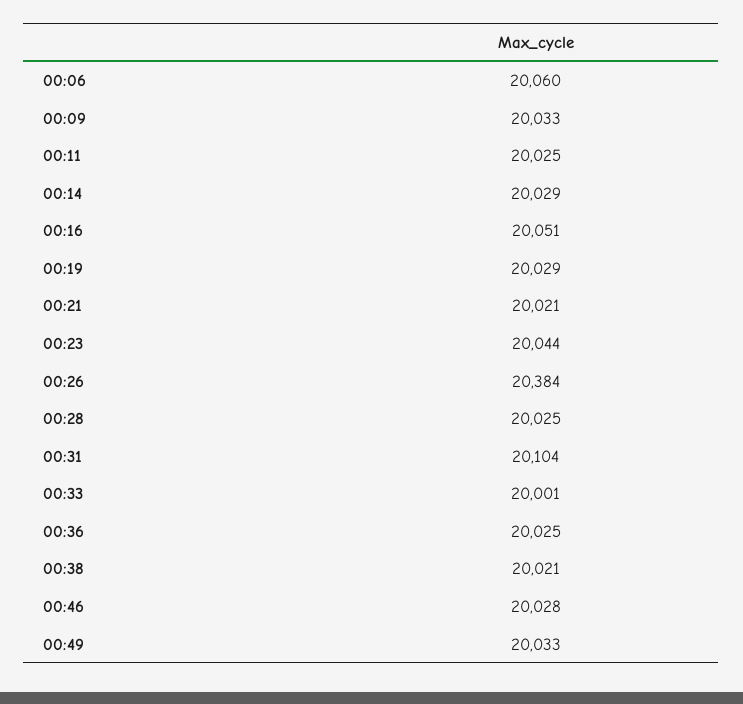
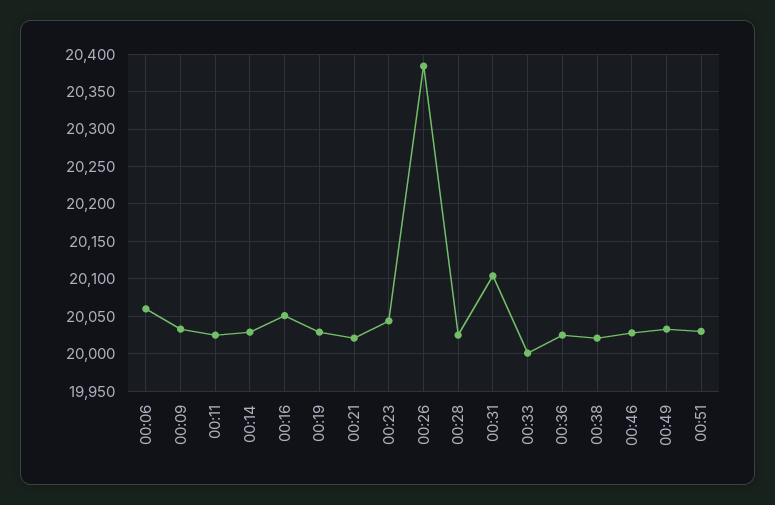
00:51: none -> 20030

